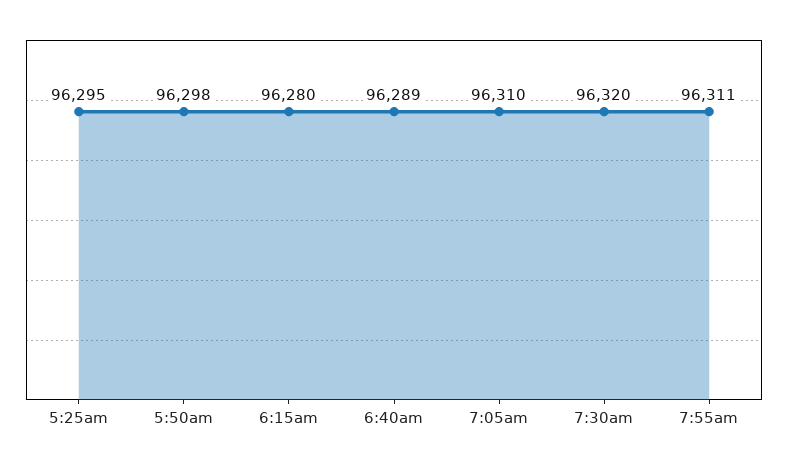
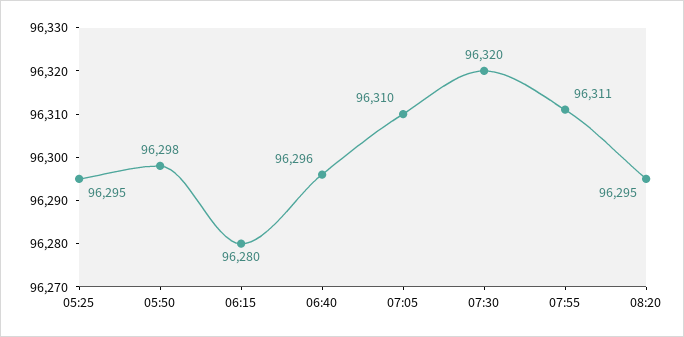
6:40am: 96289 -> 96296
08:20: none -> 96295

